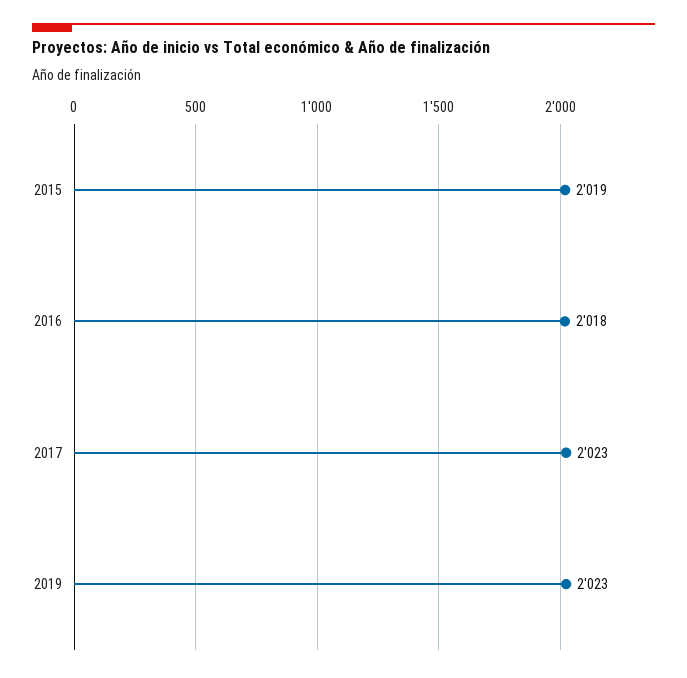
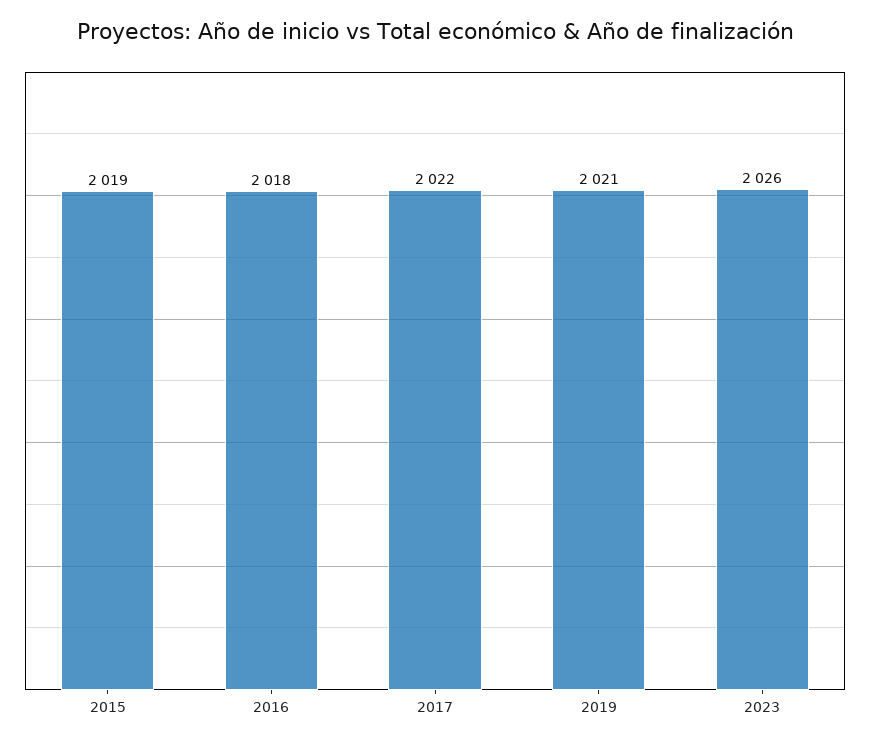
2017: 2023 -> 2022
2019: 2023 -> 2021
2023: none -> 2026

